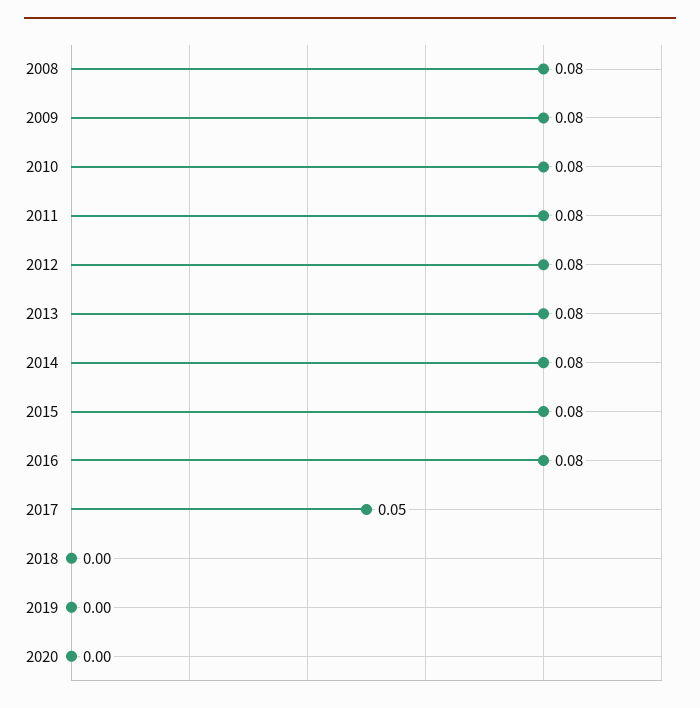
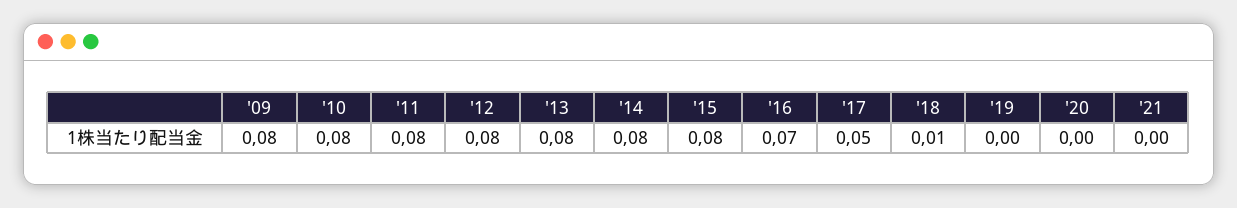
2008: 0.08 -> none
2016: 0.08 -> 0.07
2018: 0 -> 0.01
'21: none -> 0

